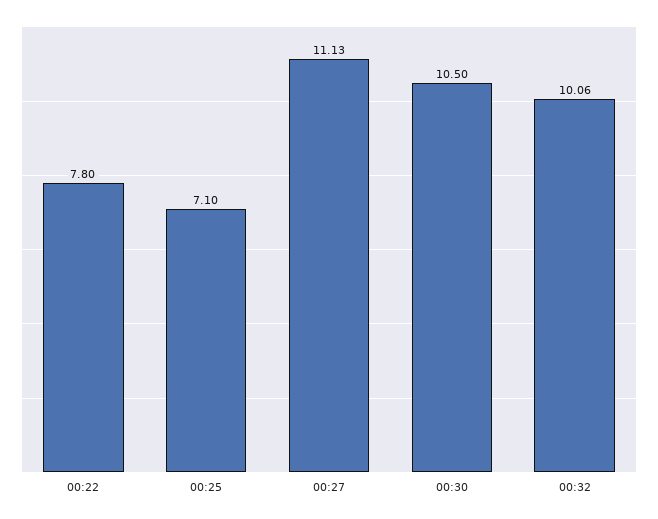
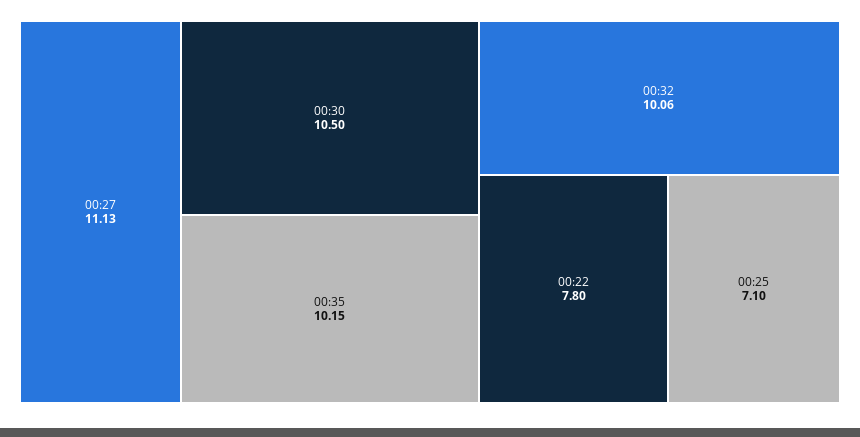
00:35: none -> 10.15

